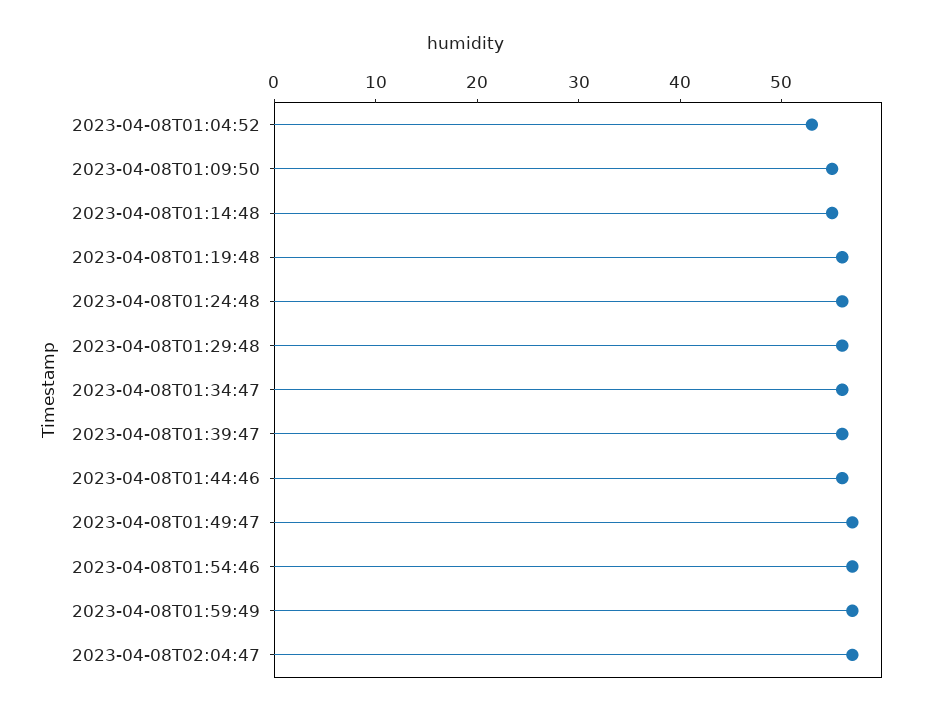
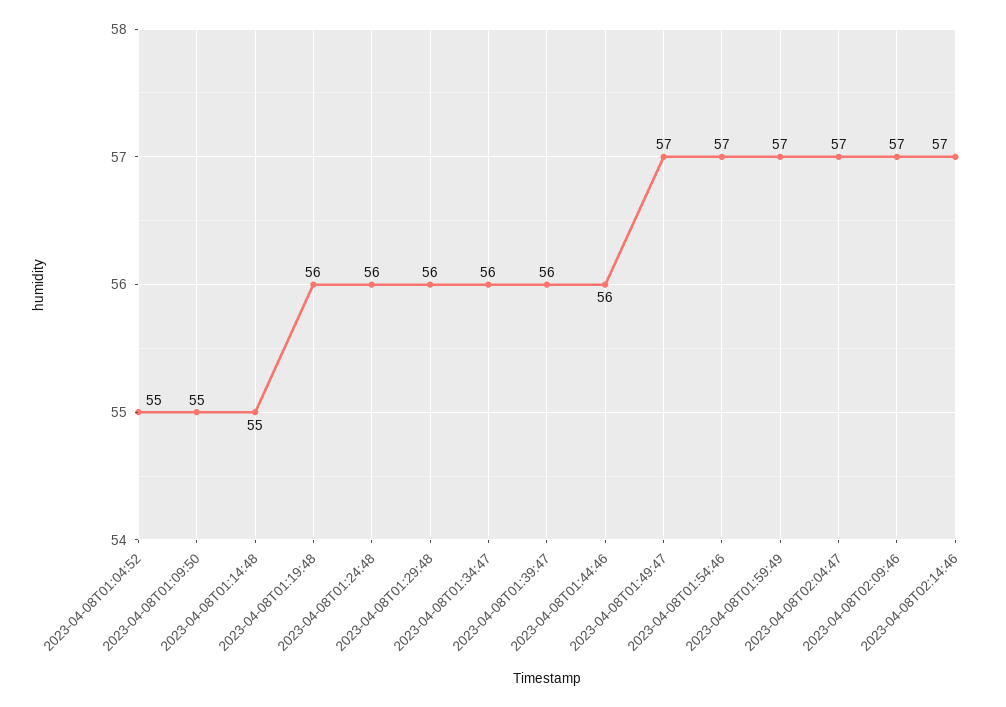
2023-04-08T01:04:52: 53 -> 55
2023-04-08T02:09:46: none -> 57
2023-04-08T02:14:46: none -> 57

